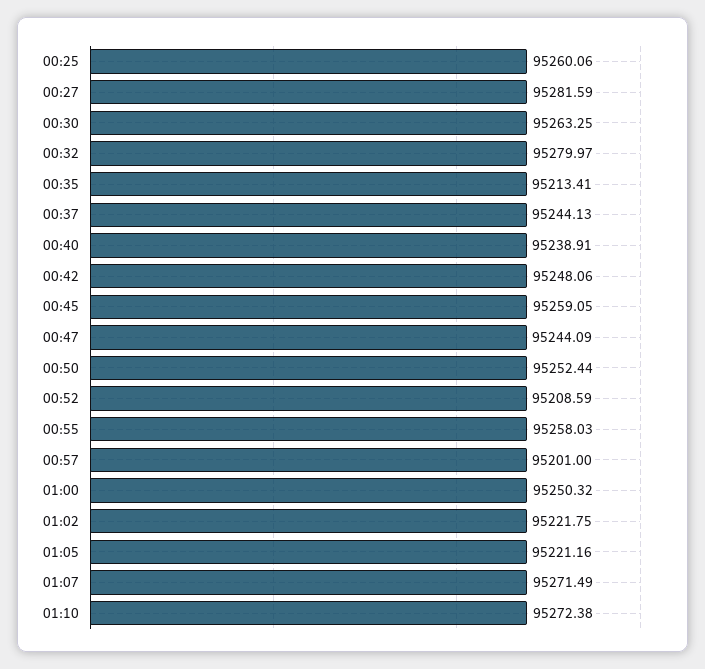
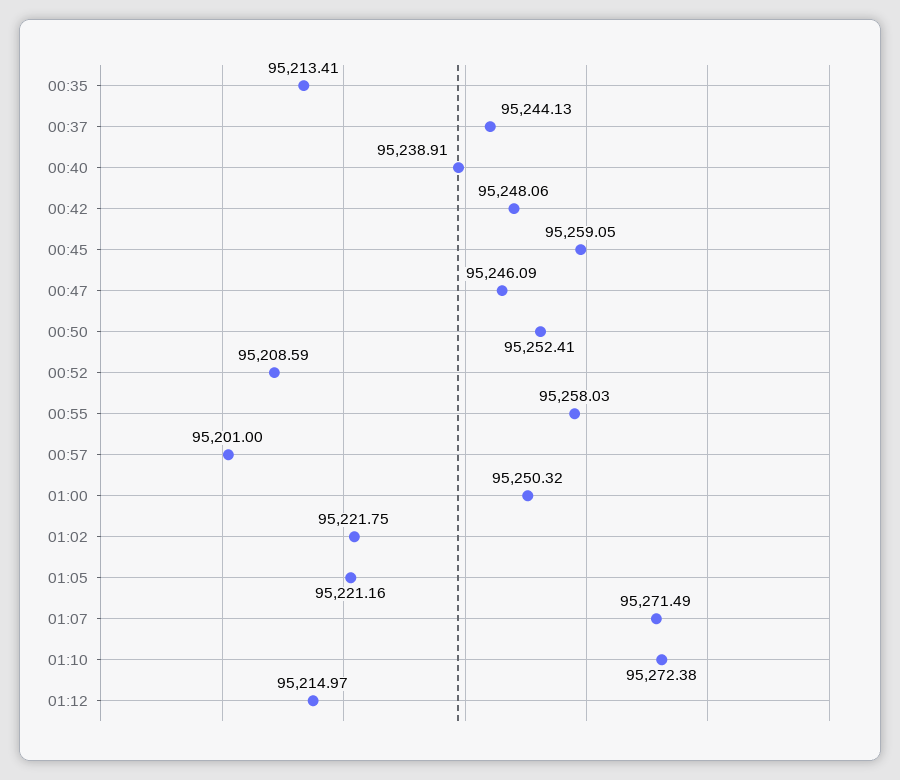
00:25: 95260.06 -> none
00:27: 95281.59 -> none
00:30: 95263.25 -> none
00:32: 95279.97 -> none
00:47: 95244.09 -> 95246.09
00:50: 95252.44 -> 95252.41
01:12: none -> 95214.97

